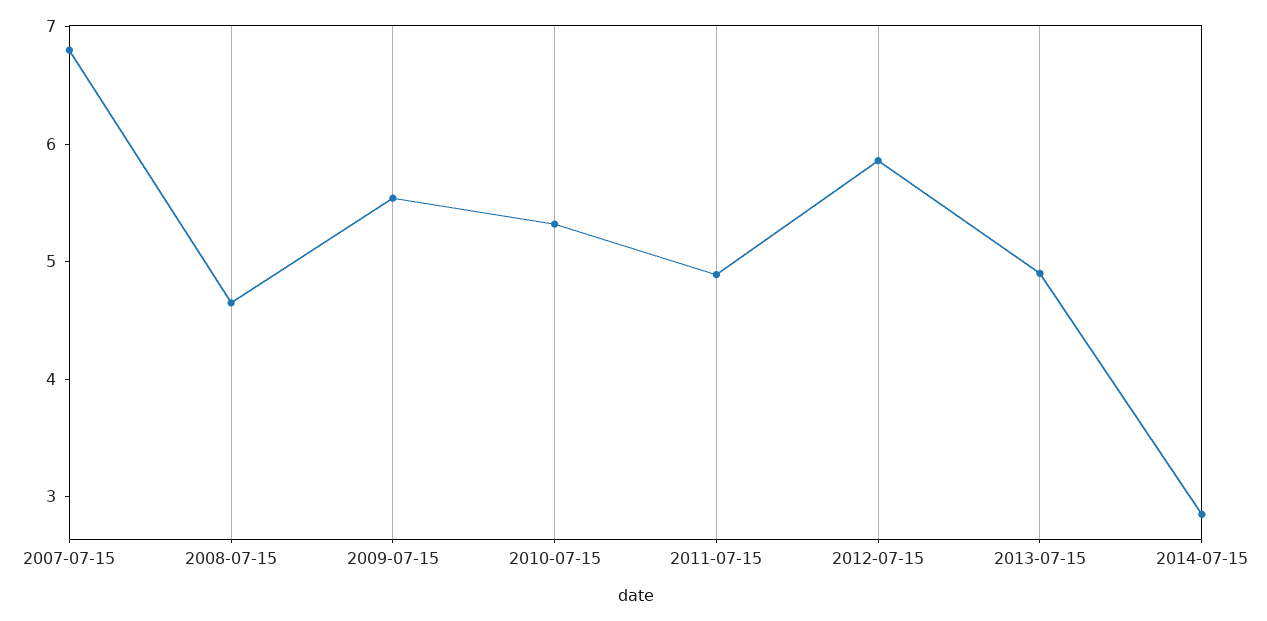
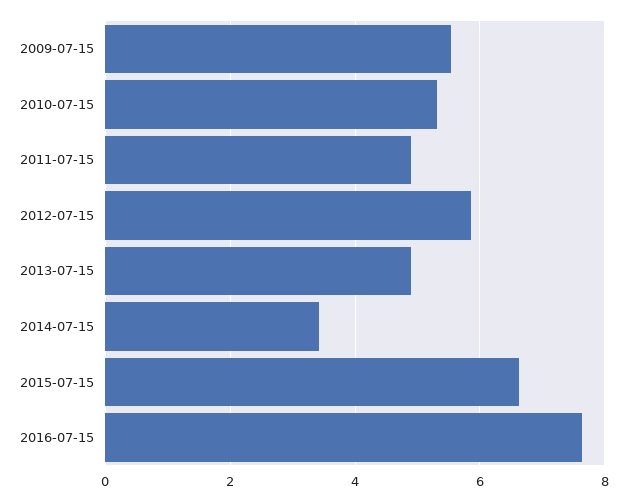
2007-07-15: 6.8 -> none
2008-07-15: 4.6 -> none
2014-07-15: 2.8 -> 3.4
2015-07-15: none -> 6.6
2016-07-15: none -> 7.6

